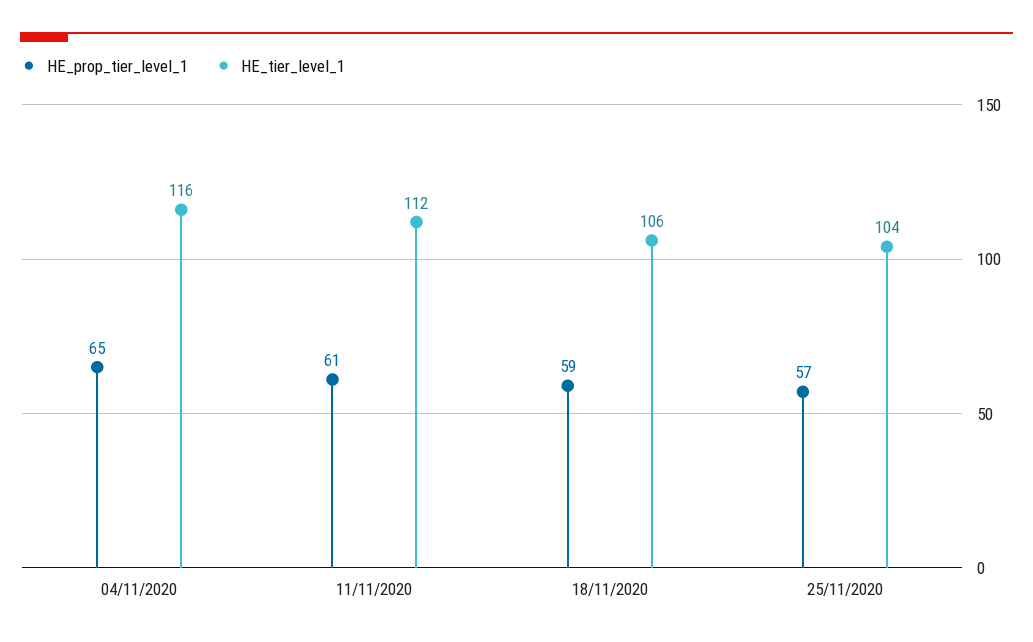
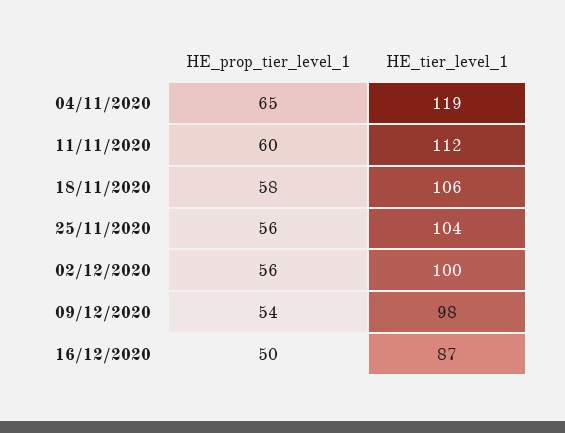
HE_tier_level_1, 04/11/2020: 116 -> 119
HE_prop_tier_level_1, 11/11/2020: 61 -> 60
HE_prop_tier_level_1, 18/11/2020: 59 -> 58
HE_prop_tier_level_1, 25/11/2020: 57 -> 56
HE_prop_tier_level_1, 02/12/2020: none -> 56
HE_tier_level_1, 02/12/2020: none -> 100
HE_prop_tier_level_1, 09/12/2020: none -> 54
HE_tier_level_1, 09/12/2020: none -> 98
HE_prop_tier_level_1, 16/12/2020: none -> 50
HE_tier_level_1, 16/12/2020: none -> 87

